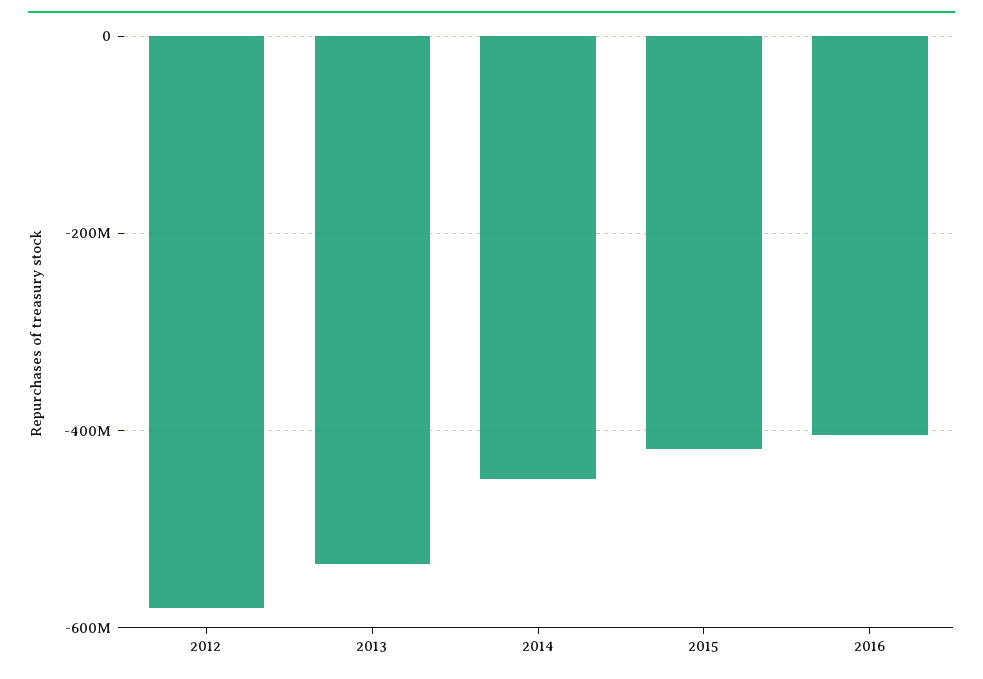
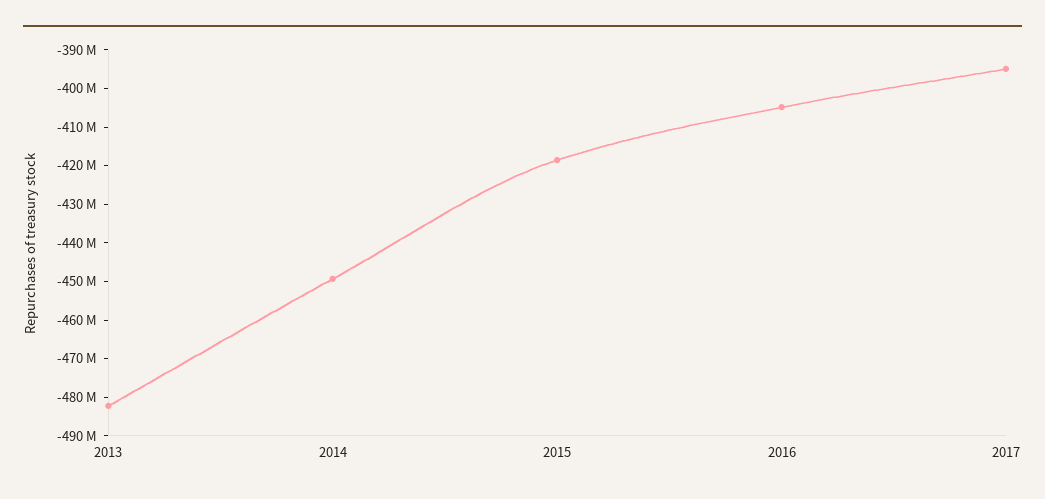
2012: -580000000 -> none
2013: -540000000 -> -482500000
2017: none -> -395000000

